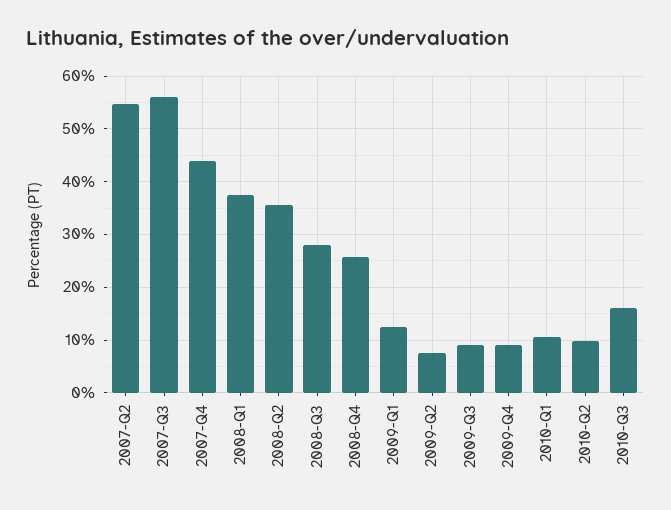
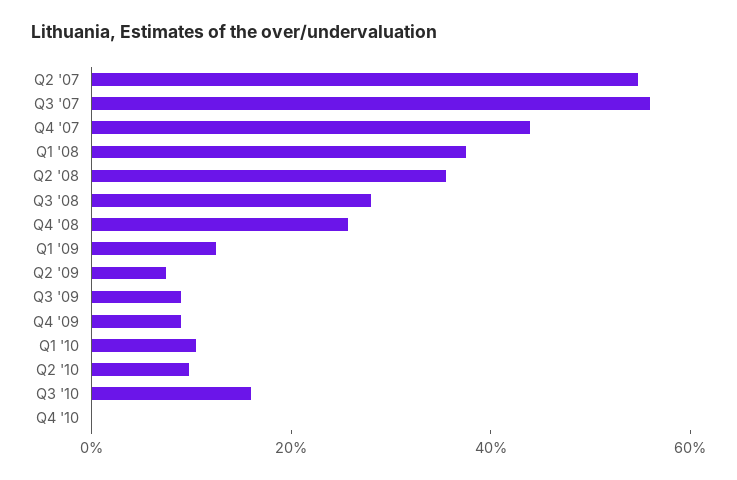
Q4 '10: none -> 0

